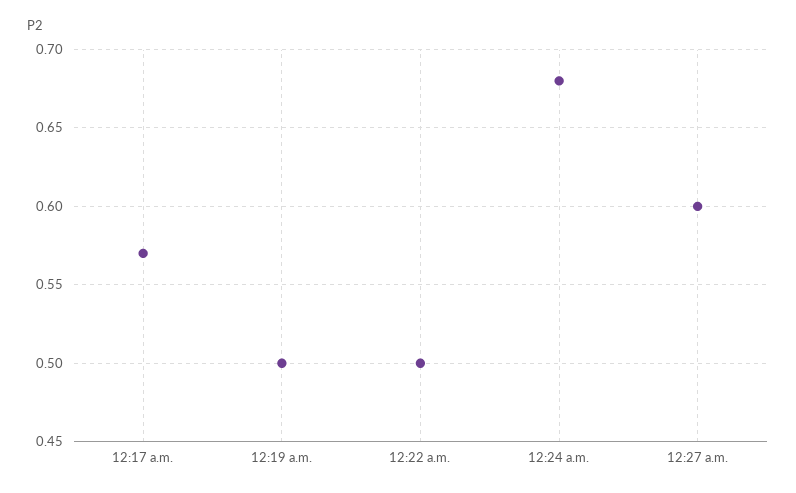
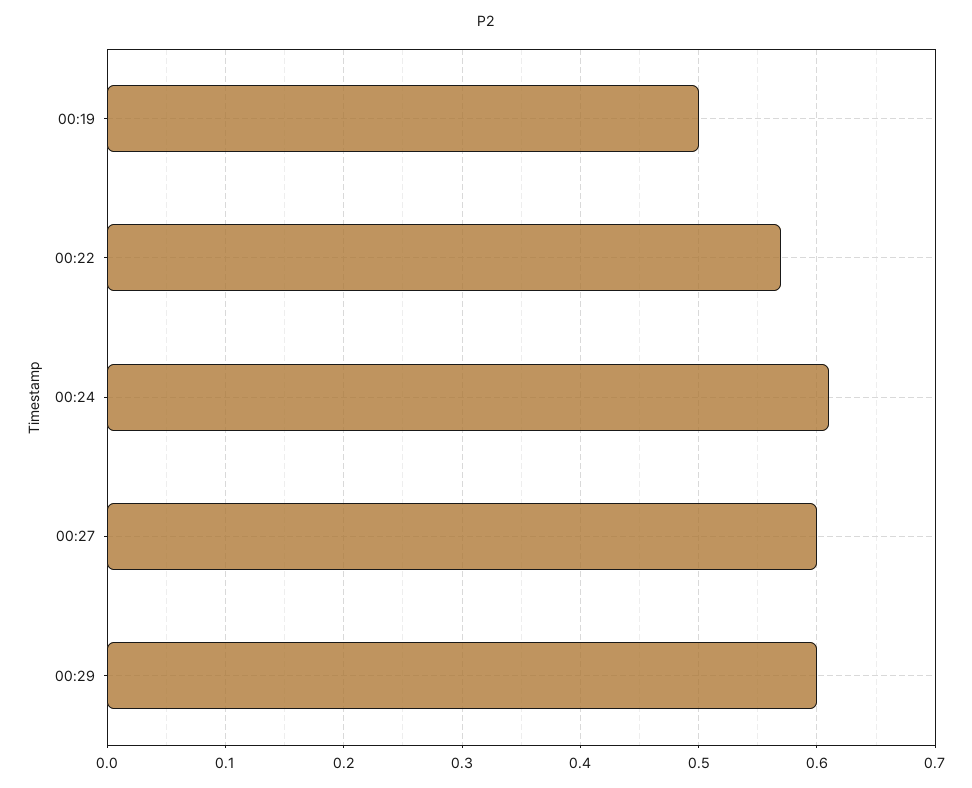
12:17 a.m.: 0.57 -> none
12:22 a.m.: 0.5 -> 0.57
12:24 a.m.: 0.68 -> 0.61
00:29: none -> 0.6

